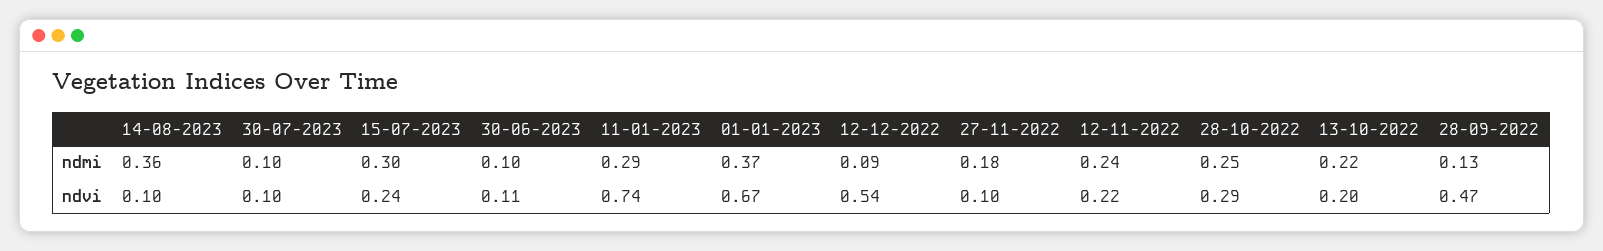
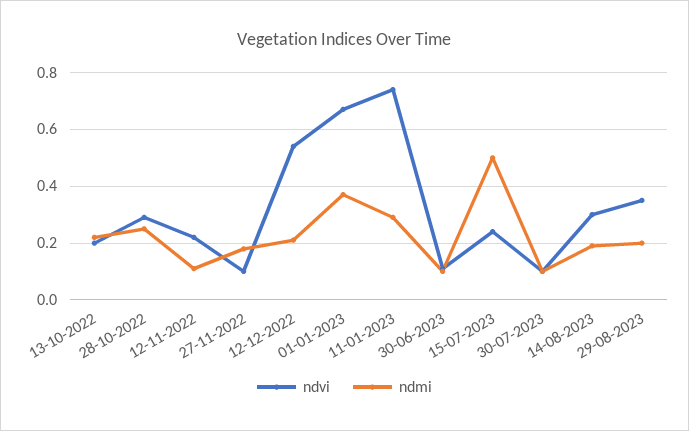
ndmi, 14-08-2023: 0.36 -> 0.2
ndmi, 15-07-2023: 0.3 -> 0.5
ndmi, 12-12-2022: 0.09 -> 0.2
ndmi, 12-11-2022: 0.24 -> 0.1
ndmi, 28-09-2022: 0.13 -> none
ndvi, 14-08-2023: 0.1 -> 0.3
ndvi, 28-09-2022: 0.47 -> none
ndvi, 29-08-2023: none -> 0.35
ndmi, 29-08-2023: none -> 0.2

